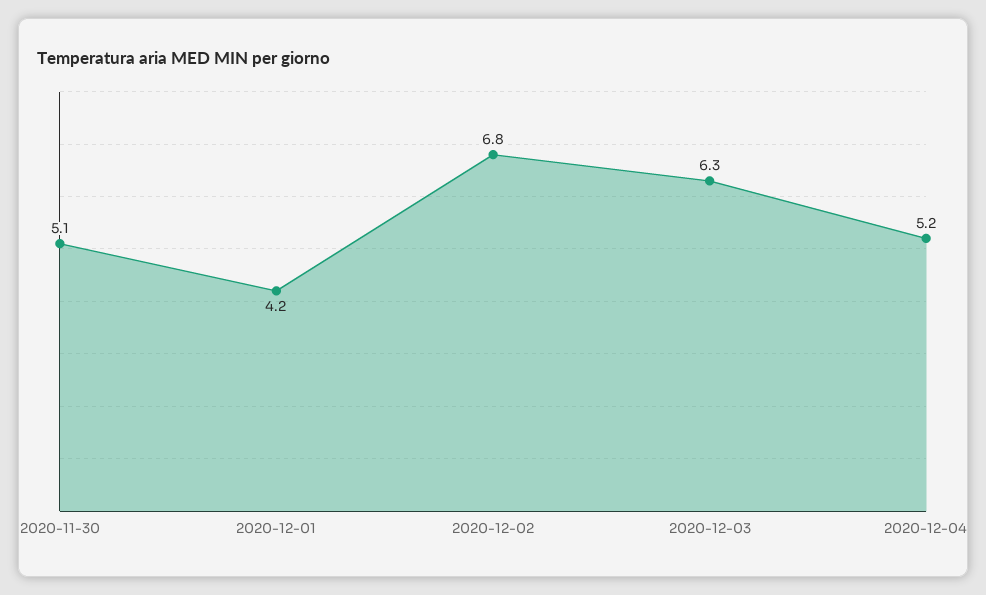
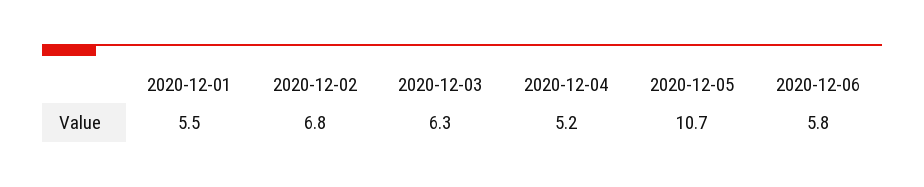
2020-11-30: 5.1 -> none
2020-12-01: 4.2 -> 5.5
2020-12-05: none -> 10.7
2020-12-06: none -> 5.8

